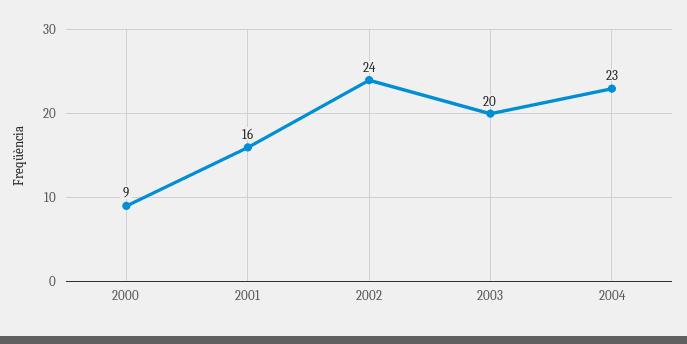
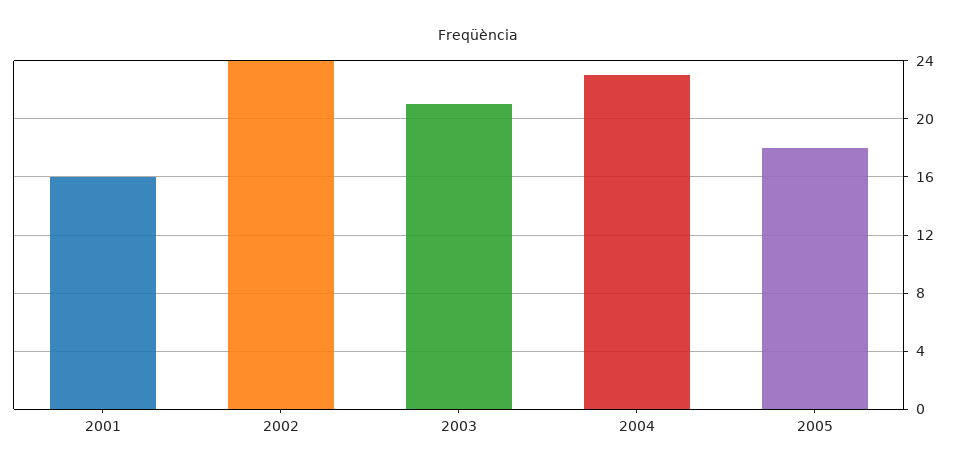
2000: 9 -> none
2003: 20 -> 21
2005: none -> 18

